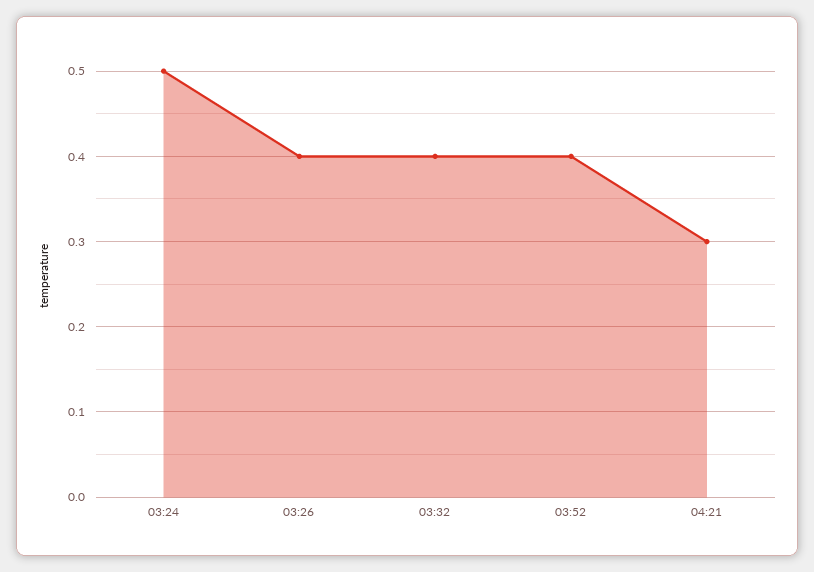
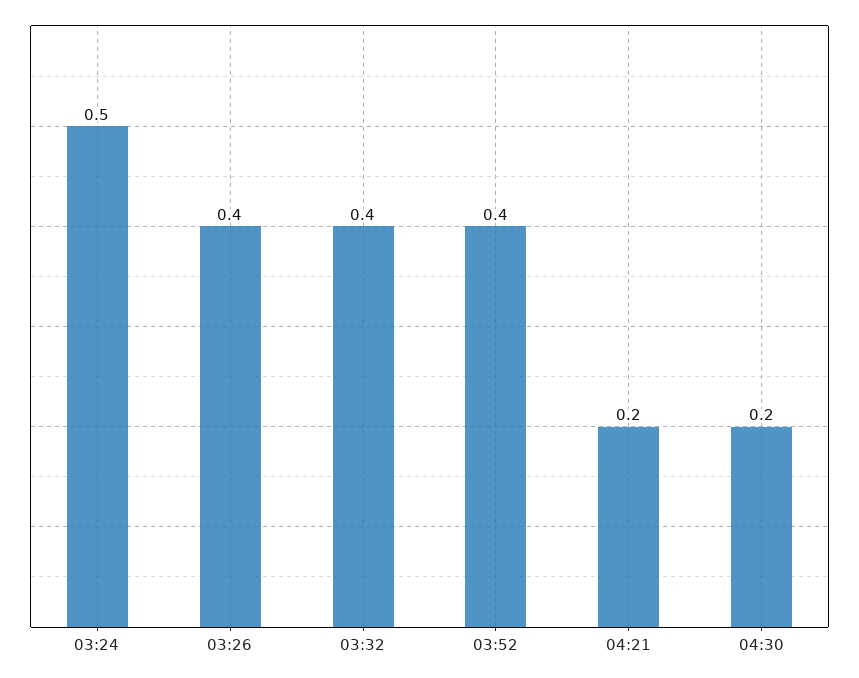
04:21: 0.3 -> 0.2
04:30: none -> 0.2

